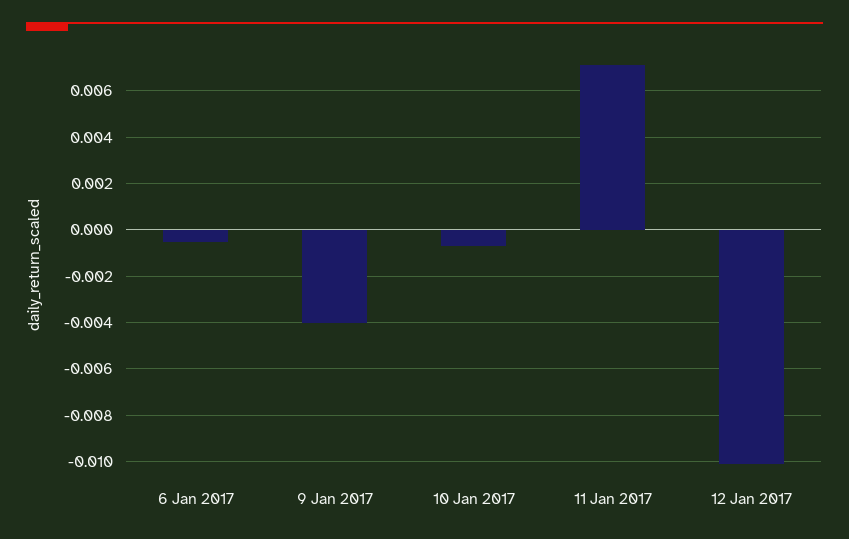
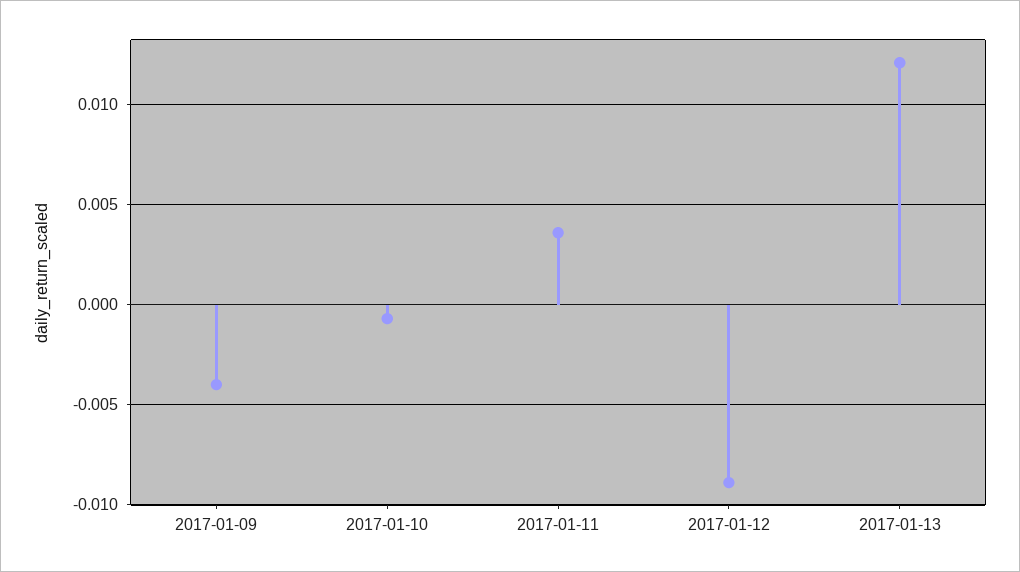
6 Jan 2017: -0.0005 -> none
11 Jan 2017: 0.007 -> 0.0035
12 Jan 2017: -0.01 -> -0.009
2017-01-13: none -> 0.012

